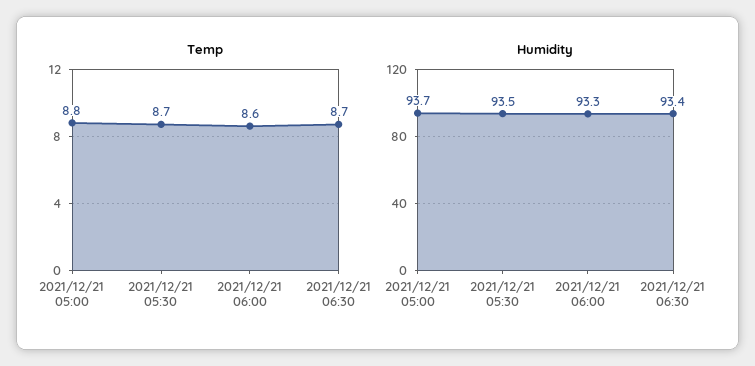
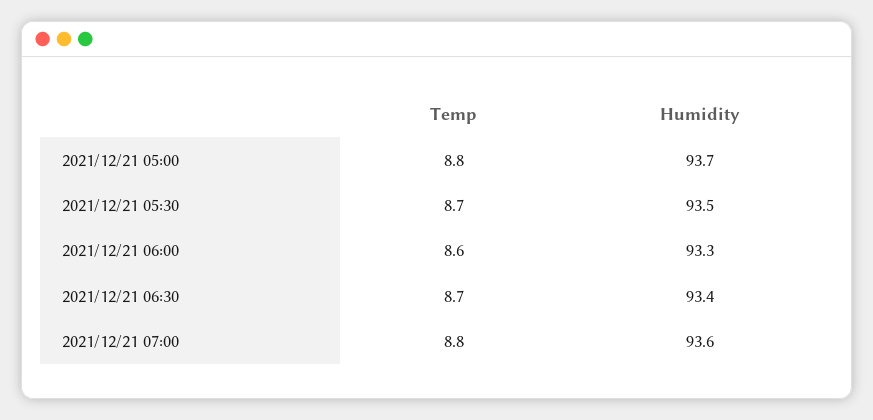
Temp, 2021/12/21 07:00: none -> 8.8
Humidity, 2021/12/21 07:00: none -> 93.6

